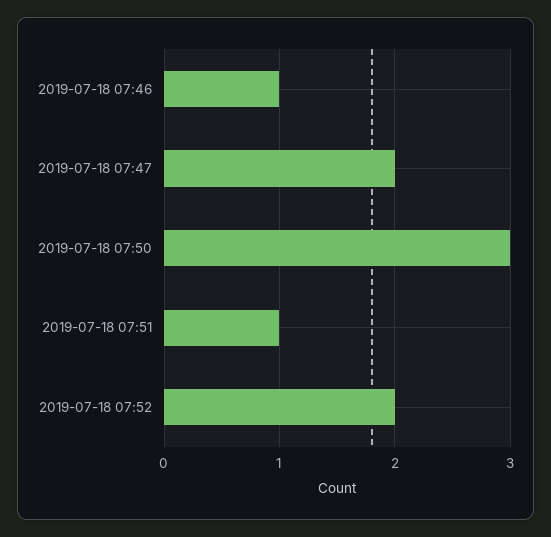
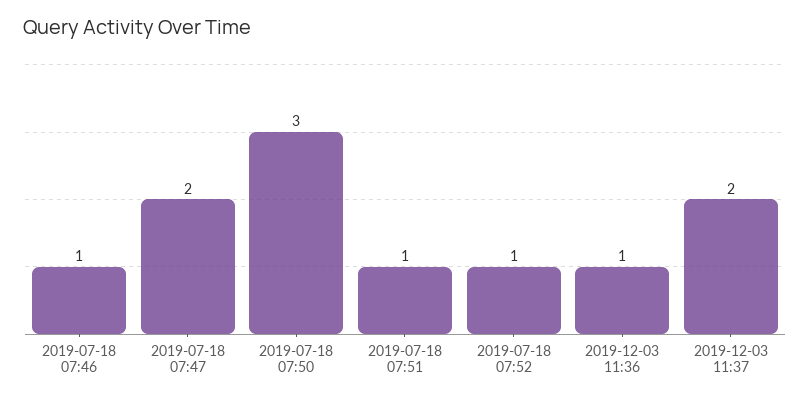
2019-07-18 07:52: 2 -> 1
2019-12-03 11:36: none -> 1
2019-12-03 11:37: none -> 2

